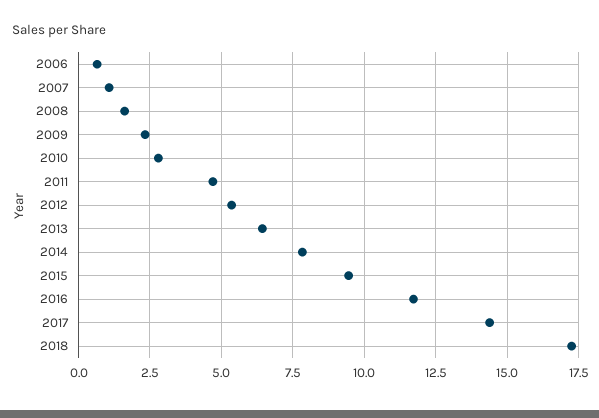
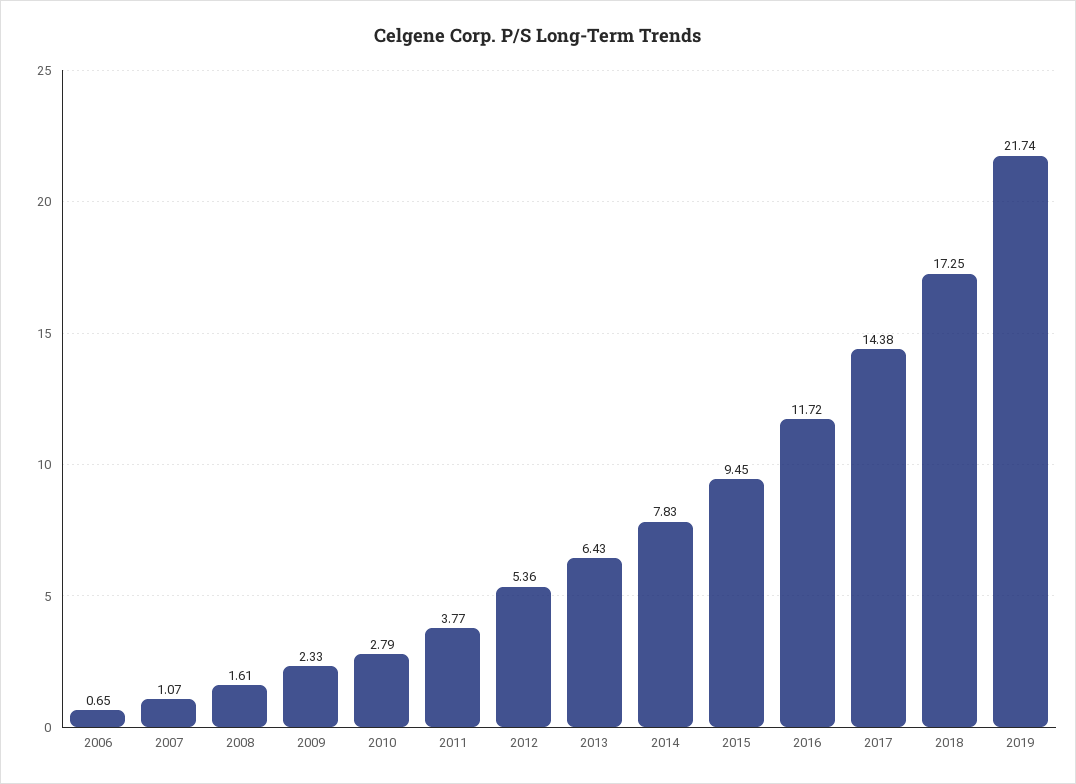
2011: 4.75 -> 3.77
2019: none -> 21.74

